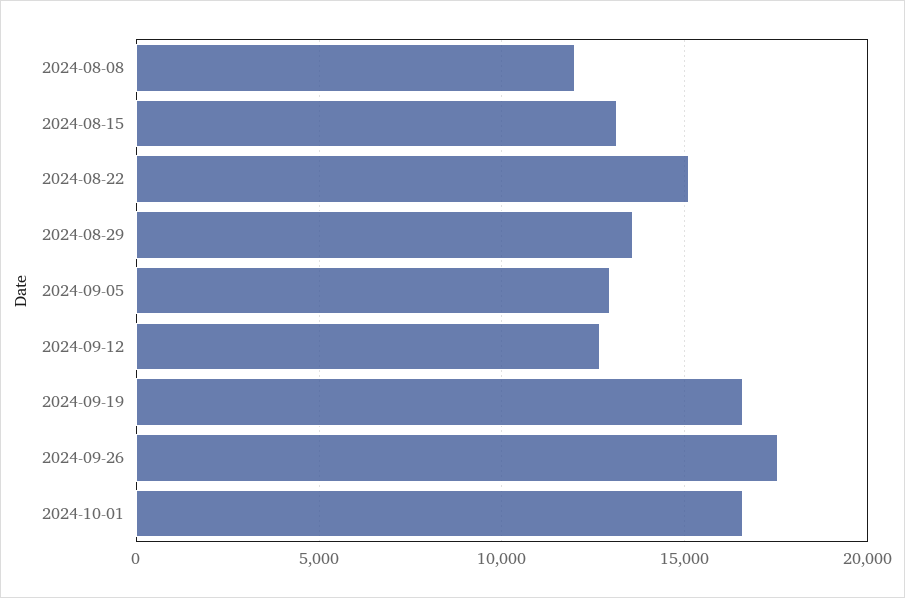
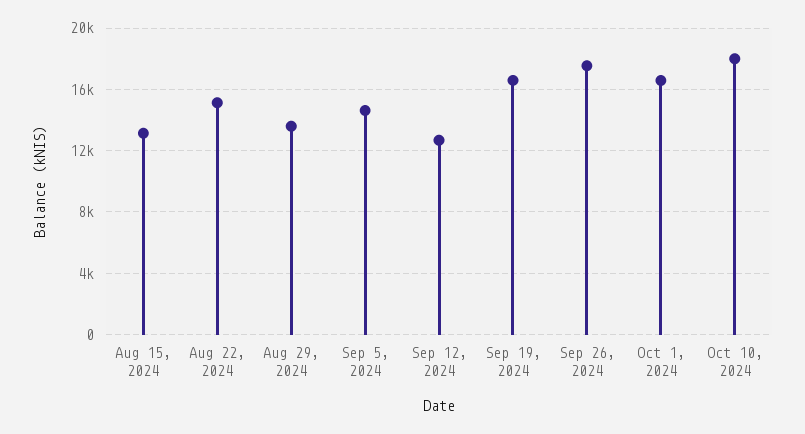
2024-08-08: 12000 -> none
2024-09-05: 13000 -> 14500
Oct 10, 2024: none -> 18000

